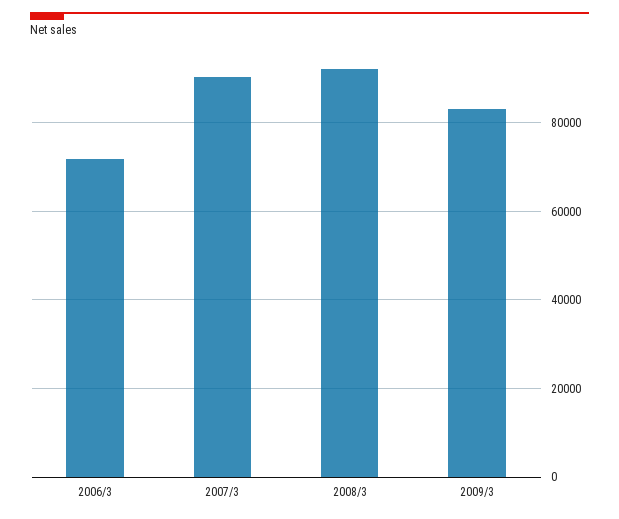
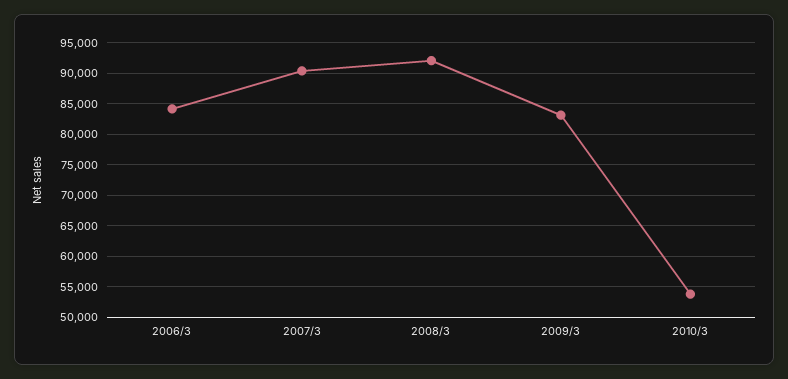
2006/3: 72000 -> 84000
2010/3: none -> 54000

